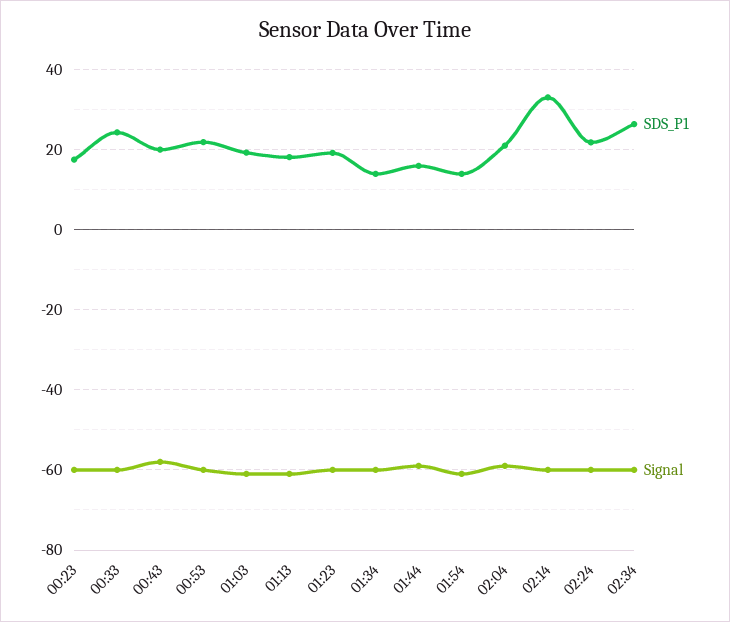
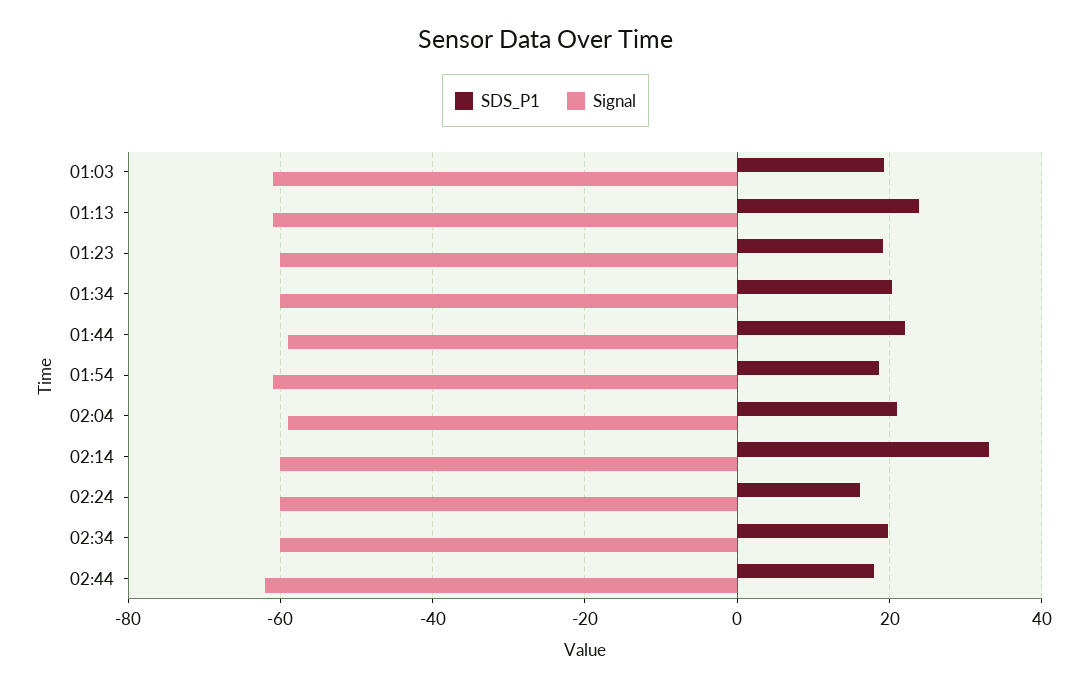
SDS_P1, 00:23: 18 -> none
Signal, 00:23: -60 -> none
SDS_P1, 00:33: 24 -> none
Signal, 00:33: -60 -> none
SDS_P1, 00:43: 20 -> none
Signal, 00:43: -58 -> none
SDS_P1, 00:53: 22 -> none
Signal, 00:53: -60 -> none
SDS_P1, 01:13: 18 -> 24
SDS_P1, 01:34: 14 -> 20
SDS_P1, 01:44: 16 -> 22
SDS_P1, 01:54: 14 -> 18
SDS_P1, 02:24: 22 -> 16
SDS_P1, 02:34: 26 -> 20
SDS_P1, 02:44: none -> 18
Signal, 02:44: none -> -62

